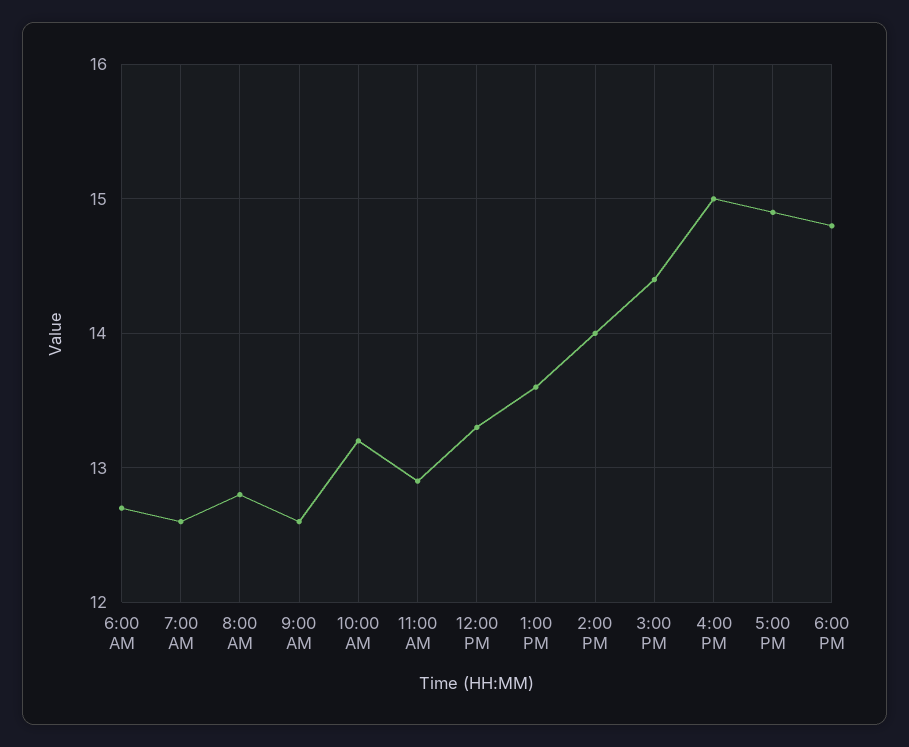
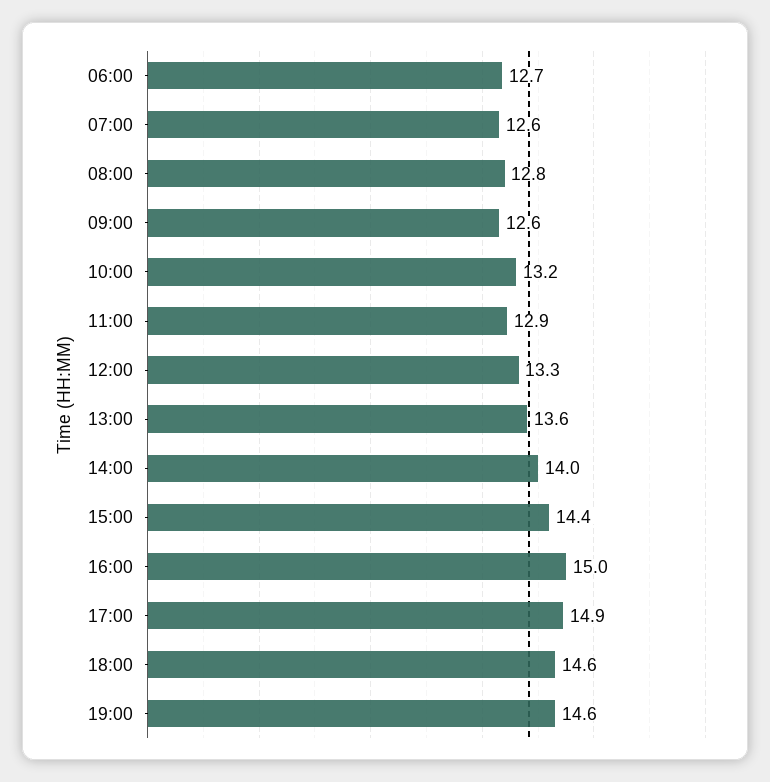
6:00 PM: 14.8 -> 14.6
19:00: none -> 14.6

